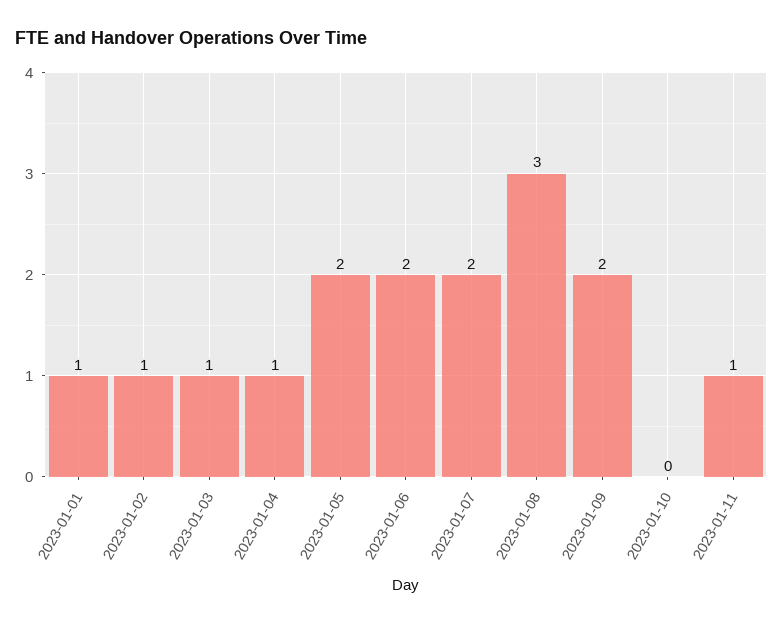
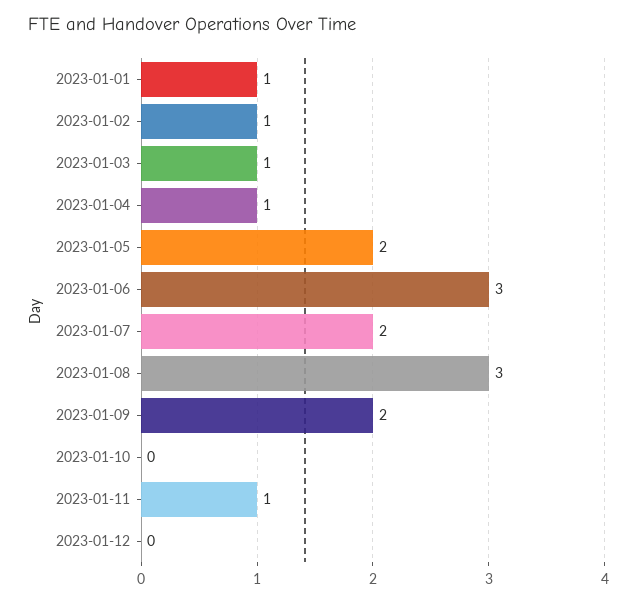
2023-01-06: 2 -> 3
2023-01-12: none -> 0

